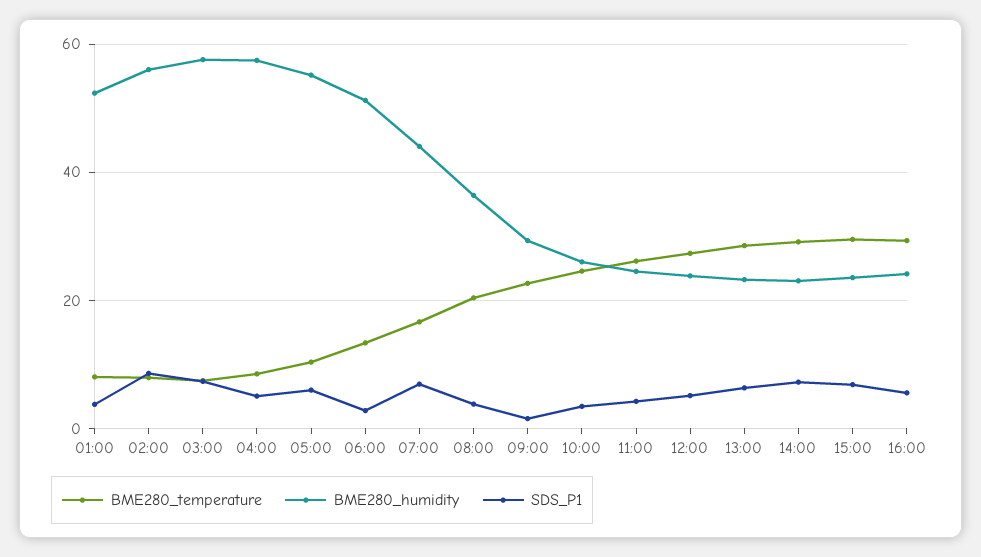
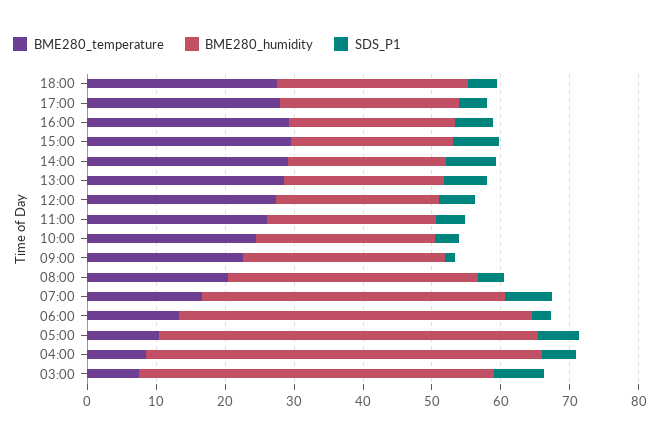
BME280_temperature, 01:00: 8 -> none
BME280_humidity, 01:00: 52 -> none
SDS_P1, 01:00: 4 -> none
BME280_temperature, 02:00: 8 -> none
BME280_humidity, 02:00: 56 -> none
SDS_P1, 02:00: 8 -> none
BME280_humidity, 03:00: 58 -> 52
BME280_temperature, 18:00: none -> 28
BME280_humidity, 18:00: none -> 28
SDS_P1, 18:00: none -> 4
BME280_temperature, 17:00: none -> 28
BME280_humidity, 17:00: none -> 26
SDS_P1, 17:00: none -> 4

